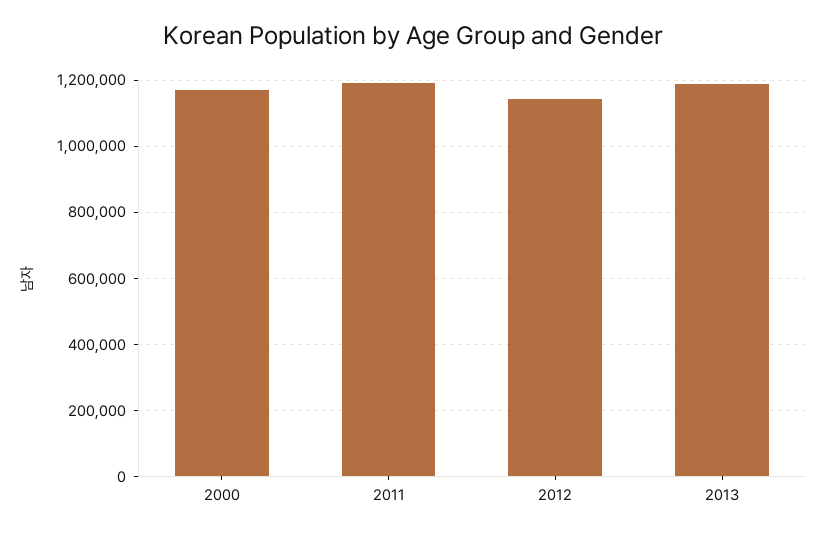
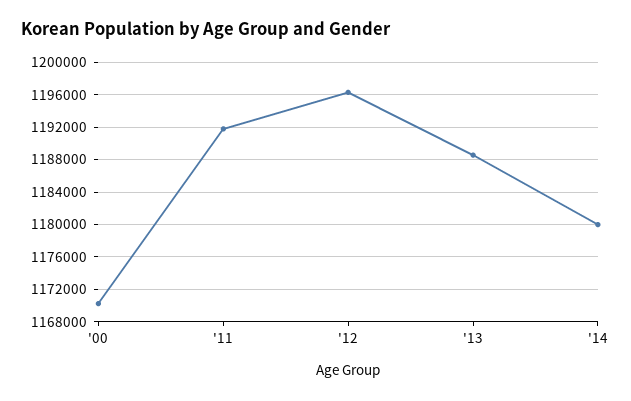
2012: 1140000 -> 1196000
'14: none -> 1180000

